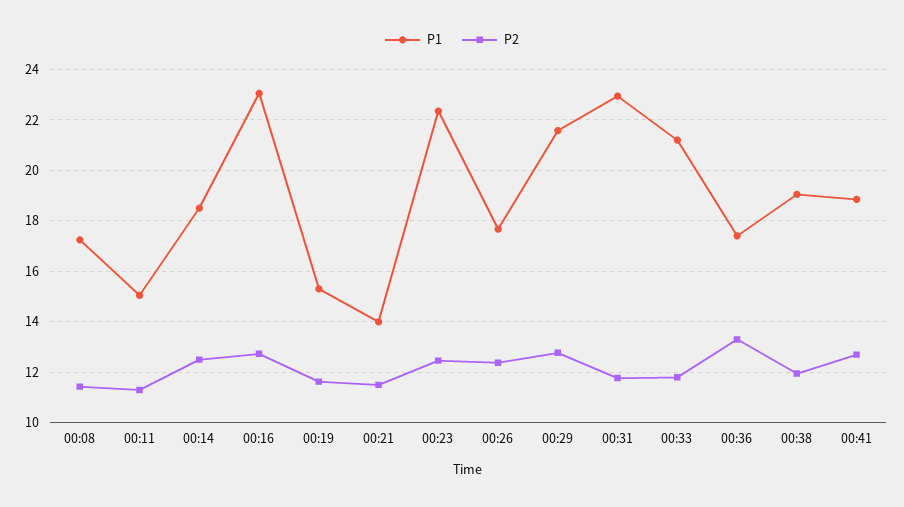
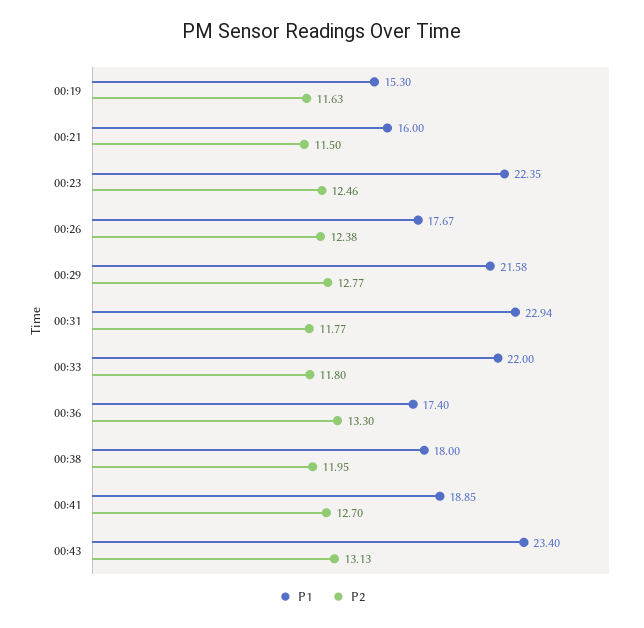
P1, 00:08: 17.25 -> none
P2, 00:08: 11.5 -> none
P1, 00:11: 15 -> none
P2, 00:11: 11.25 -> none
P1, 00:14: 18.5 -> none
P2, 00:14: 12.5 -> none
P1, 00:16: 23 -> none
P2, 00:16: 12.75 -> none
P1, 00:21: 14 -> 16
P1, 00:33: 21.25 -> 22
P1, 00:38: 19 -> 18
P1, 00:43: none -> 23.4
P2, 00:43: none -> 13.13

